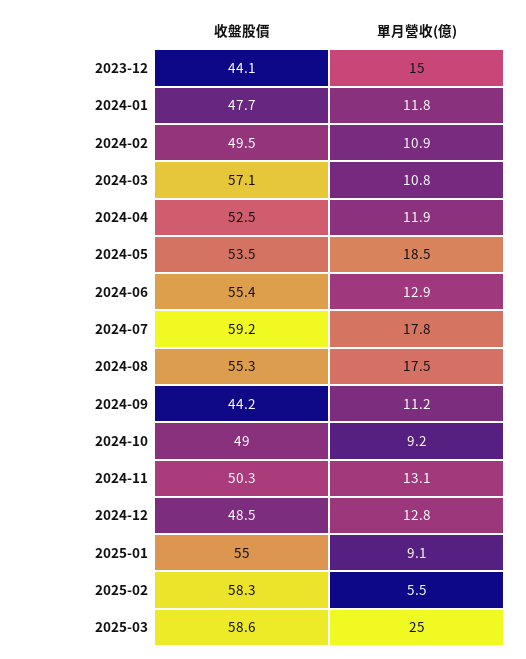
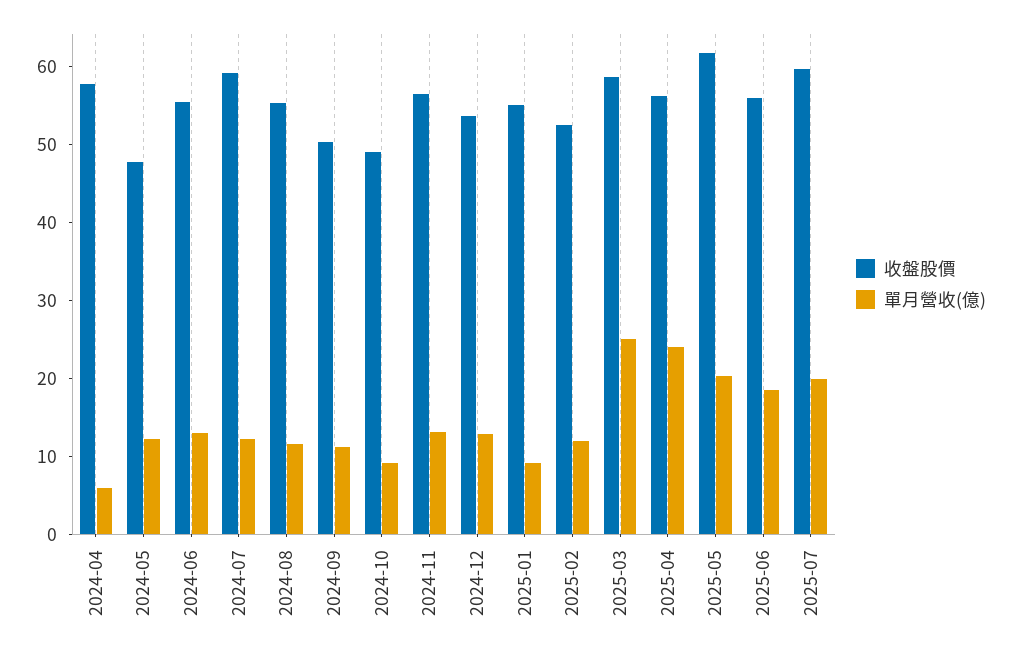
收盤股價, 2023-12: 44.1 -> none
單月營收(億), 2023-12: 15 -> none
收盤股價, 2024-01: 47.7 -> none
單月營收(億), 2024-01: 11.8 -> none
收盤股價, 2024-02: 49.5 -> none
單月營收(億), 2024-02: 10.9 -> none
收盤股價, 2024-03: 57.1 -> none
單月營收(億), 2024-03: 10.8 -> none
收盤股價, 2024-04: 52.5 -> 58
單月營收(億), 2024-04: 11.9 -> 6
收盤股價, 2024-05: 53.5 -> 48
單月營收(億), 2024-05: 18.5 -> 12
單月營收(億), 2024-07: 17.8 -> 12
單月營收(億), 2024-08: 17.5 -> 12
收盤股價, 2024-09: 44.2 -> 50
收盤股價, 2024-11: 50.3 -> 56
收盤股價, 2024-12: 48.5 -> 54
收盤股價, 2025-02: 58.3 -> 52
單月營收(億), 2025-02: 5.5 -> 12
收盤股價, 2025-04: none -> 56
單月營收(億), 2025-04: none -> 24
收盤股價, 2025-05: none -> 62
單月營收(億), 2025-05: none -> 20
收盤股價, 2025-06: none -> 56
單月營收(億), 2025-06: none -> 18
收盤股價, 2025-07: none -> 60
單月營收(億), 2025-07: none -> 20

